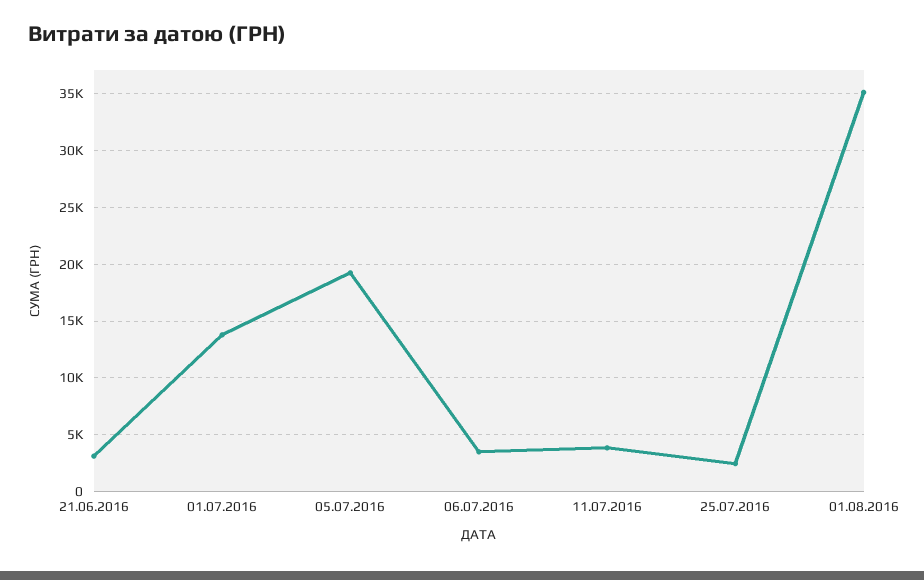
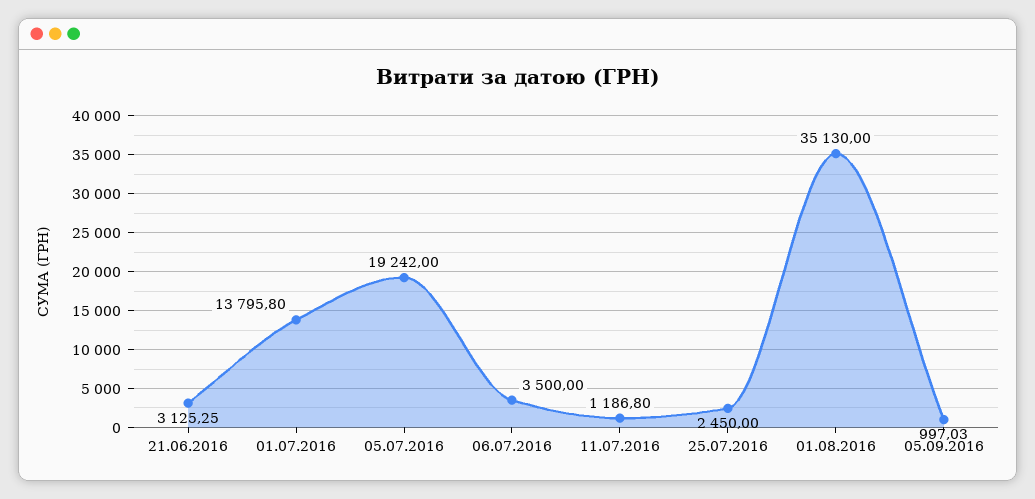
11.07.2016: 4000 -> 1186.8
05.09.2016: none -> 997.03

